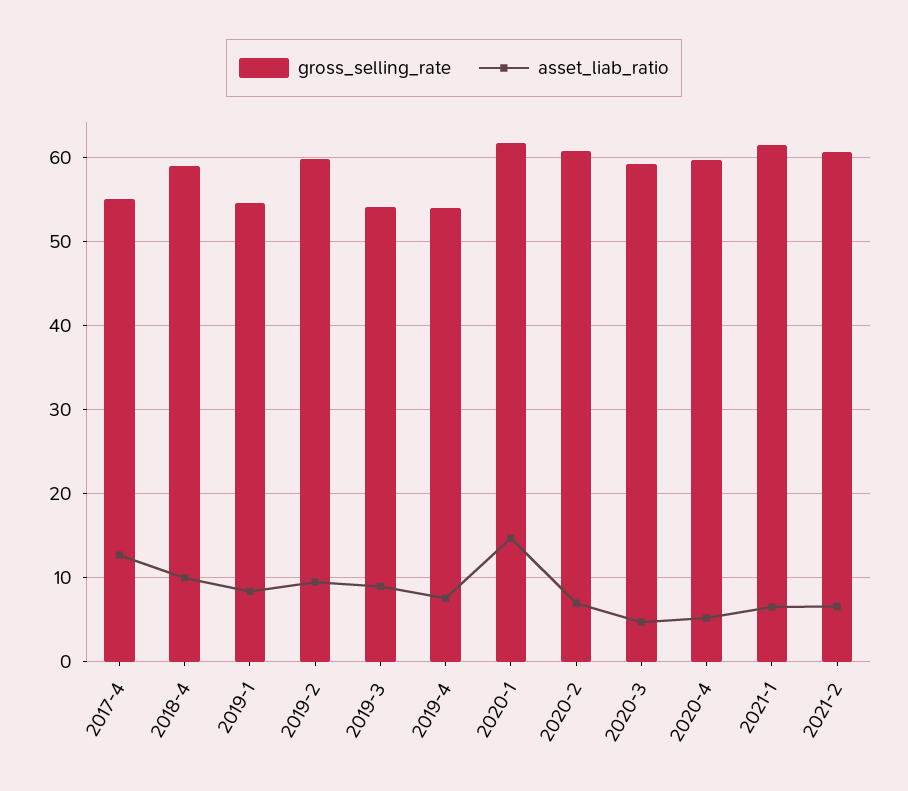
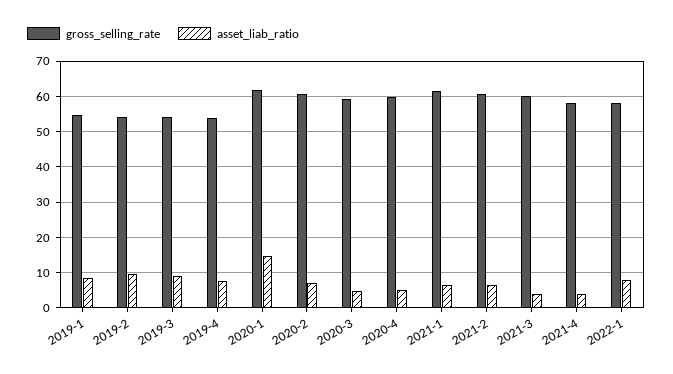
gross_selling_rate, 2017-4: 55 -> none
asset_liab_ratio, 2017-4: 13 -> none
gross_selling_rate, 2018-4: 59 -> none
asset_liab_ratio, 2018-4: 10 -> none
gross_selling_rate, 2019-2: 60 -> 54
gross_selling_rate, 2021-3: none -> 60
asset_liab_ratio, 2021-3: none -> 4
gross_selling_rate, 2021-4: none -> 58
asset_liab_ratio, 2021-4: none -> 4
gross_selling_rate, 2022-1: none -> 58
asset_liab_ratio, 2022-1: none -> 8

